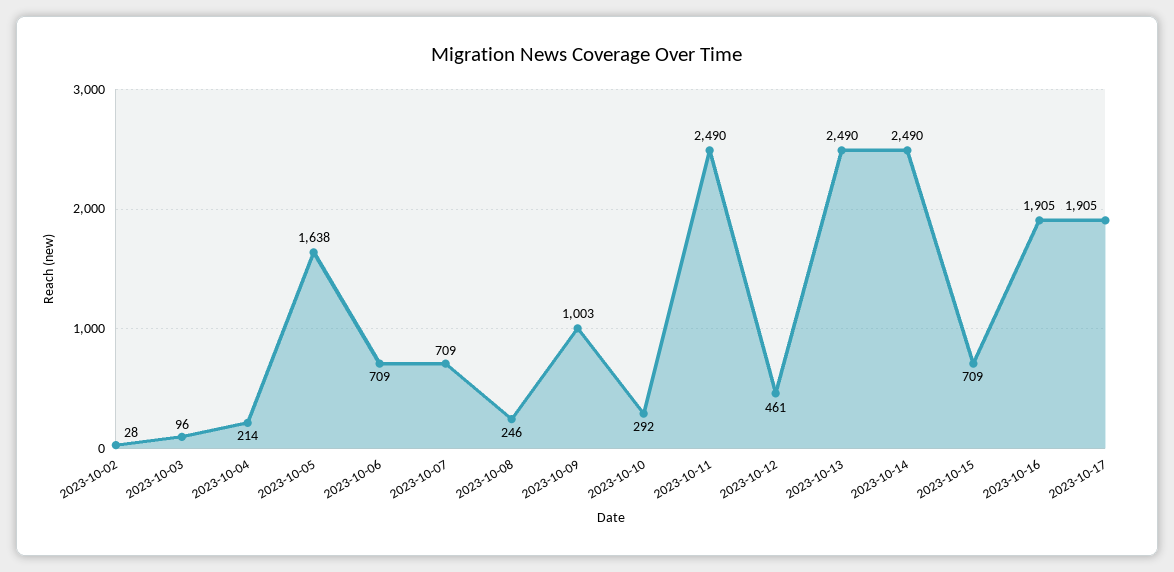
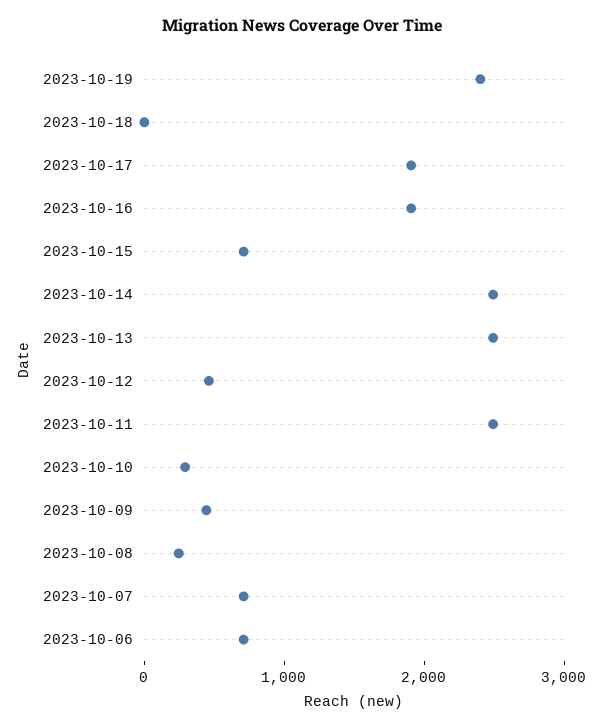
2023-10-02: 28 -> none
2023-10-03: 96 -> none
2023-10-04: 214 -> none
2023-10-05: 1638 -> none
2023-10-09: 1003 -> 400
2023-10-19: none -> 2400
2023-10-18: none -> 0

